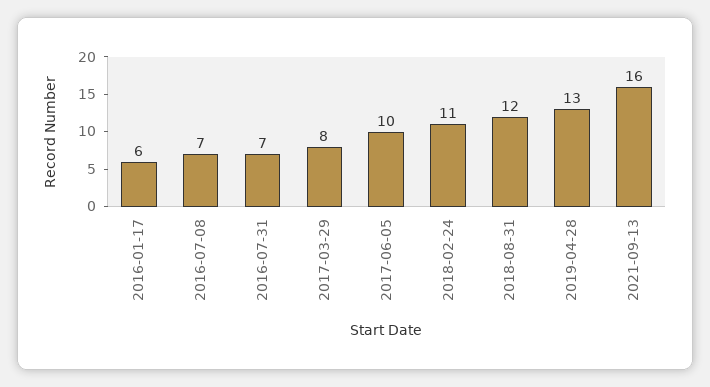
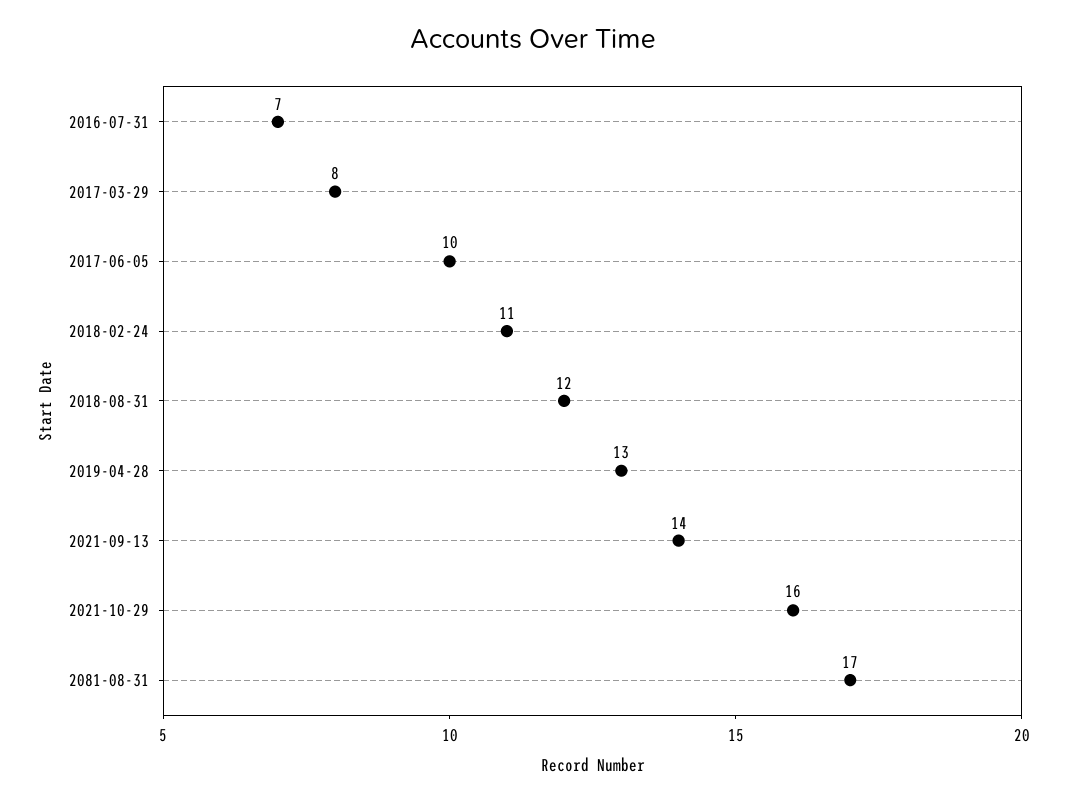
2016-01-17: 6 -> none
2016-07-08: 7 -> none
2021-09-13: 16 -> 14
2021-10-29: none -> 16
2081-08-31: none -> 17

